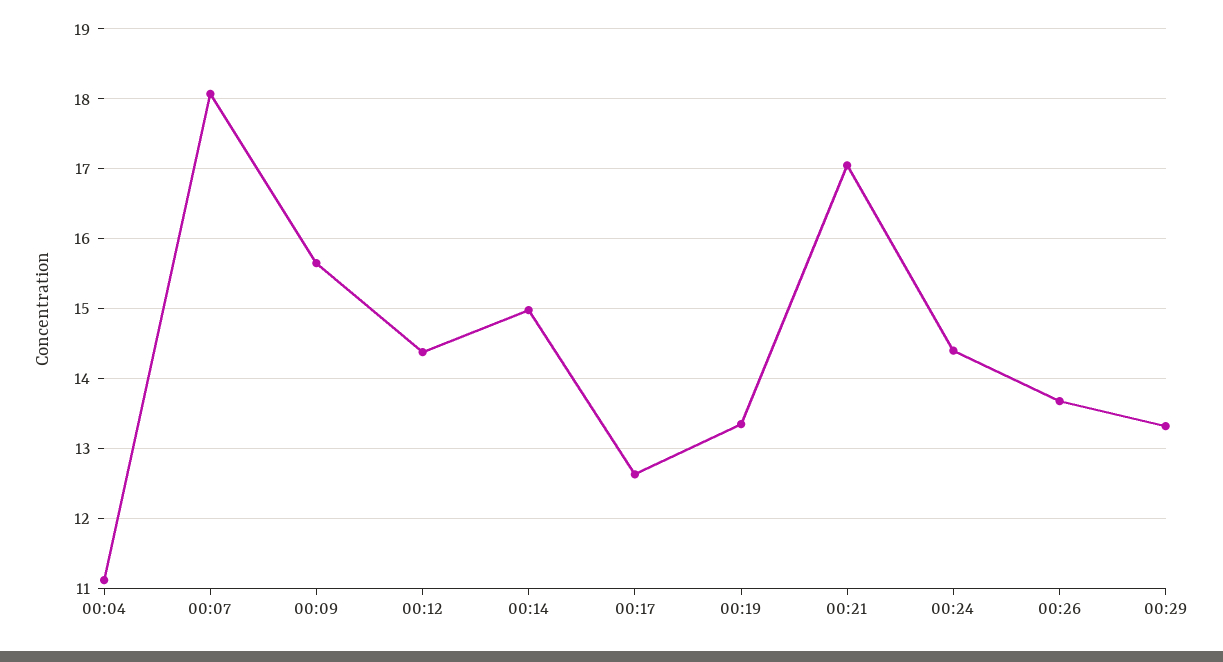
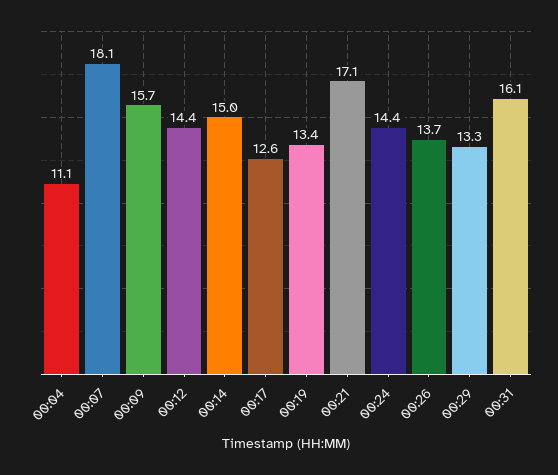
00:31: none -> 16.1

